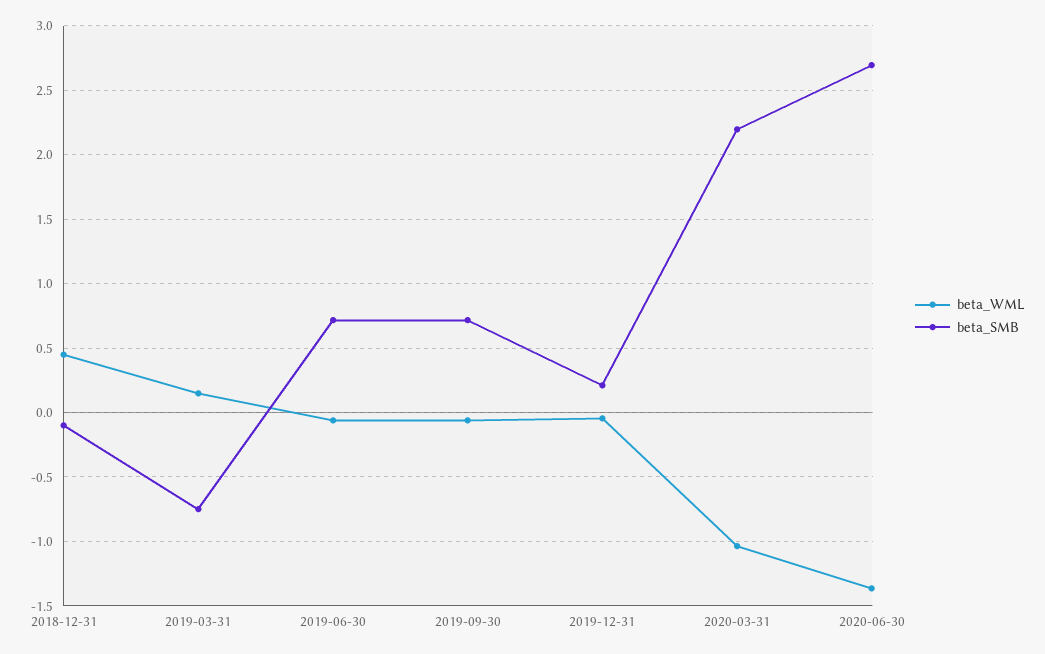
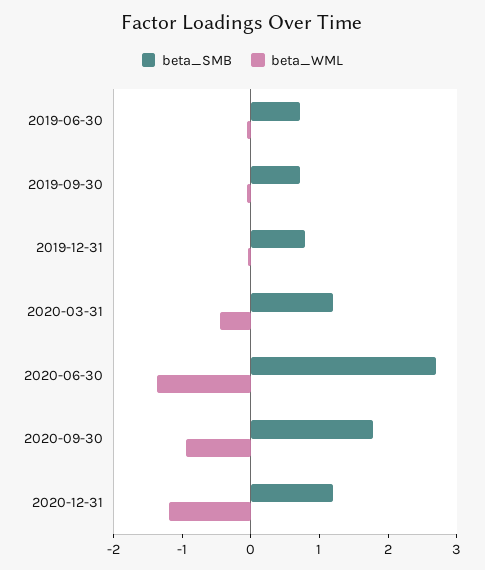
beta_WML, 2018-12-31: 0.45 -> none
beta_SMB, 2018-12-31: -0.1 -> none
beta_WML, 2019-03-31: 0.15 -> none
beta_SMB, 2019-03-31: -0.75 -> none
beta_SMB, 2019-12-31: 0.2 -> 0.8
beta_WML, 2020-03-31: -1.05 -> -0.4
beta_SMB, 2020-03-31: 2.2 -> 1.2
beta_SMB, 2020-09-30: none -> 1.8
beta_WML, 2020-09-30: none -> -1
beta_SMB, 2020-12-31: none -> 1.2
beta_WML, 2020-12-31: none -> -1.2

